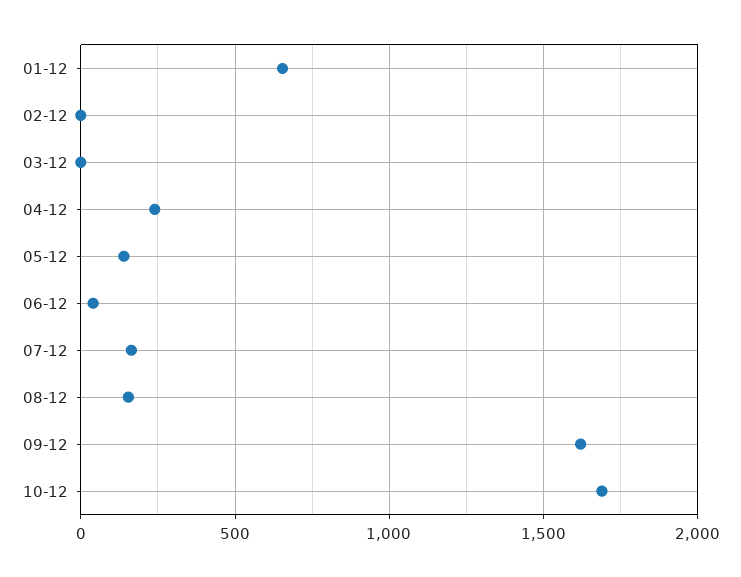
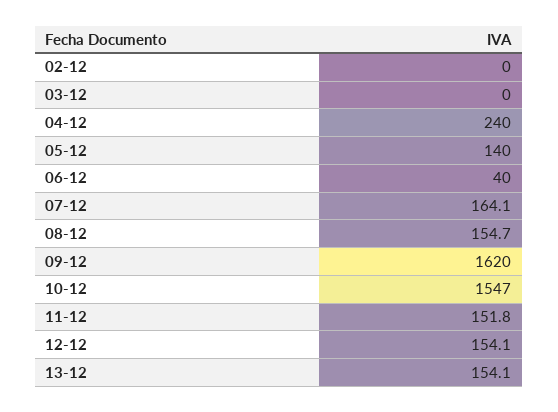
01-12: 650 -> none
10-12: 1700 -> 1547
11-12: none -> 151.8
12-12: none -> 154.1
13-12: none -> 154.1

